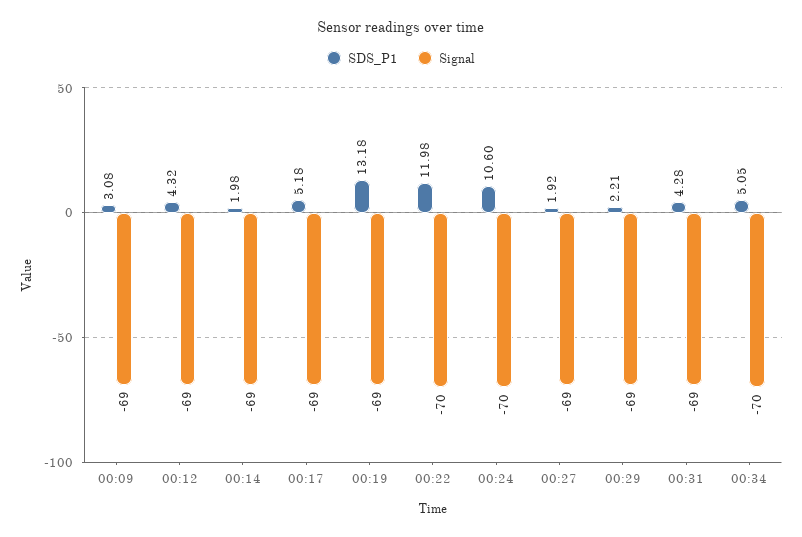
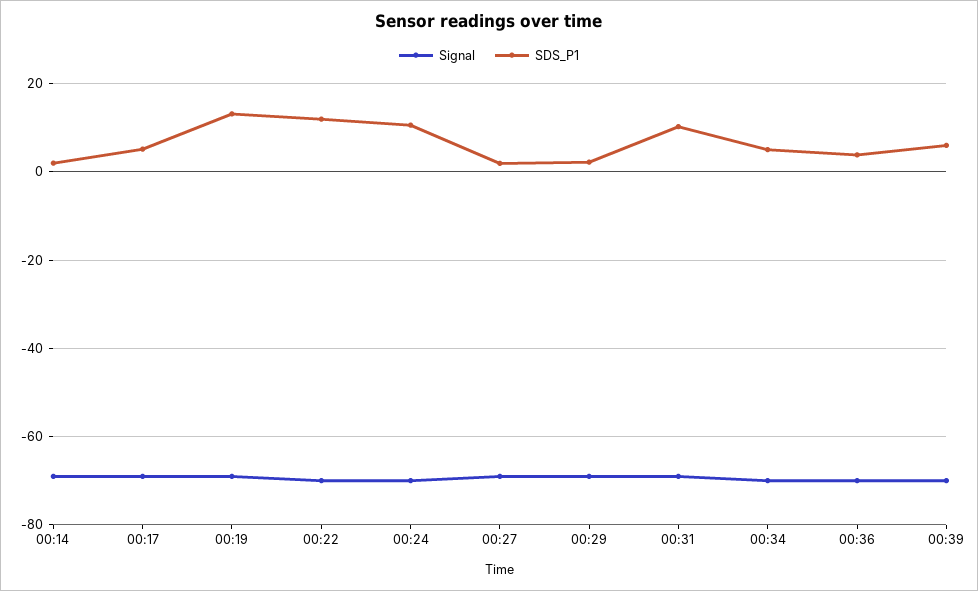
SDS_P1, 00:09: 3.08 -> none
Signal, 00:09: -69 -> none
SDS_P1, 00:12: 4.32 -> none
Signal, 00:12: -69 -> none
SDS_P1, 00:31: 4.28 -> 10
Signal, 00:36: none -> -70
SDS_P1, 00:36: none -> 4
Signal, 00:39: none -> -70
SDS_P1, 00:39: none -> 6

